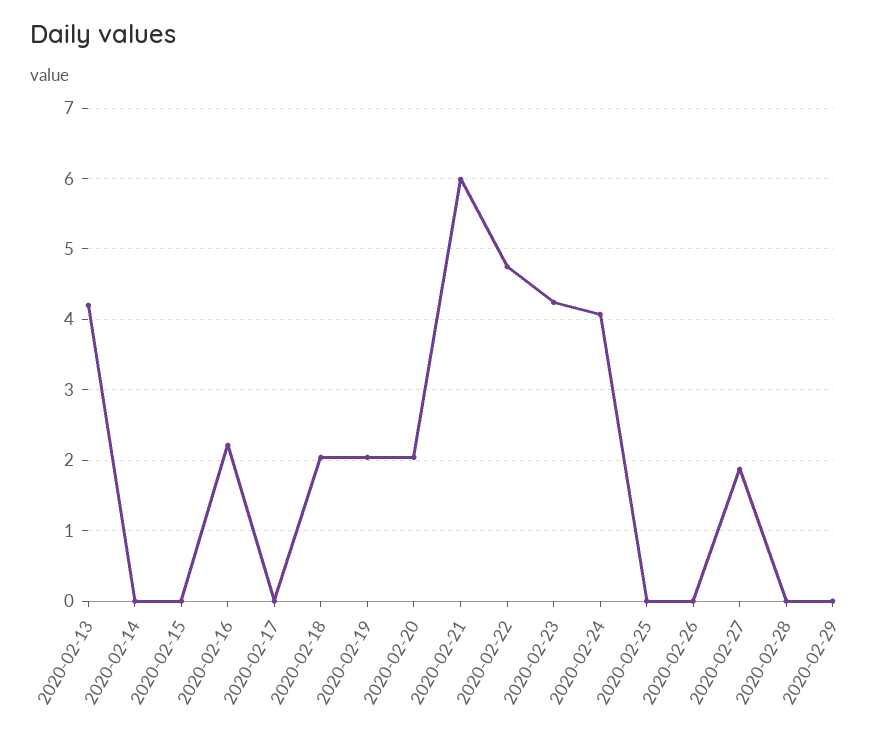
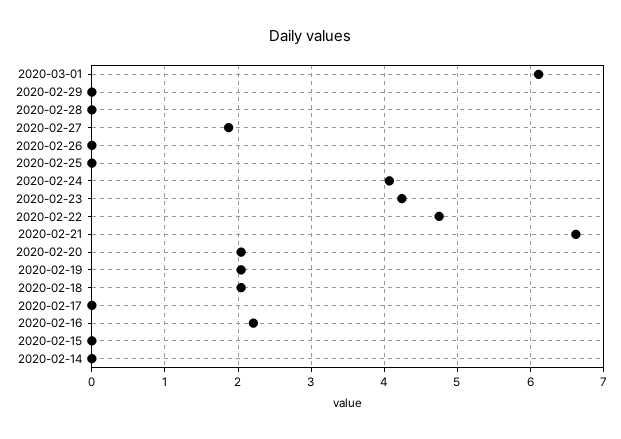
2020-02-13: 4.2 -> none
2020-02-21: 6 -> 6.6
2020-03-01: none -> 6.1

